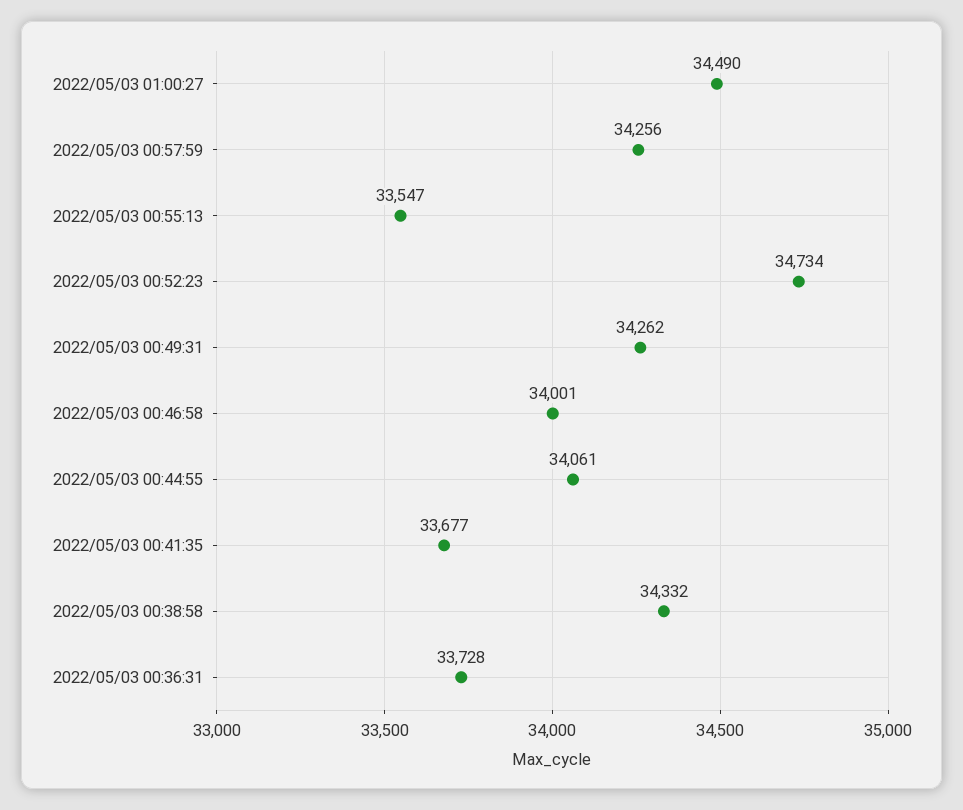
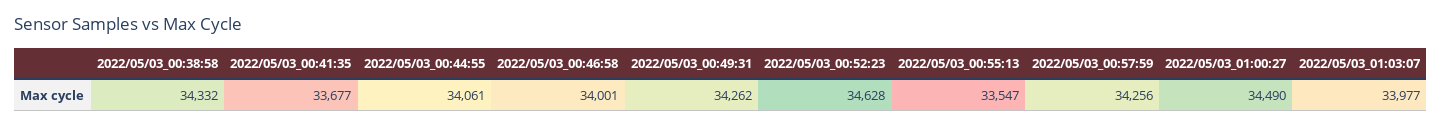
2022/05/03 00:52:23: 34734 -> 34628
2022/05/03 00:36:31: 33728 -> none
2022/05/03_01:03:07: none -> 33977

